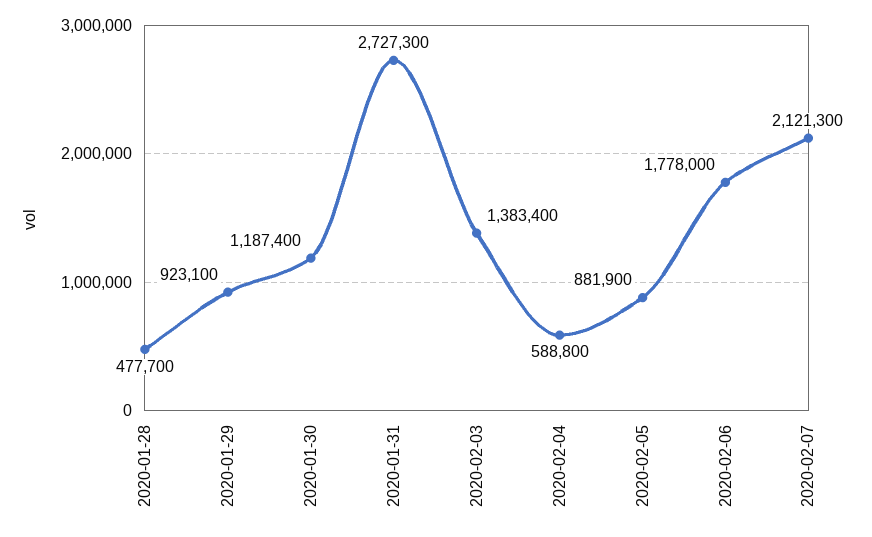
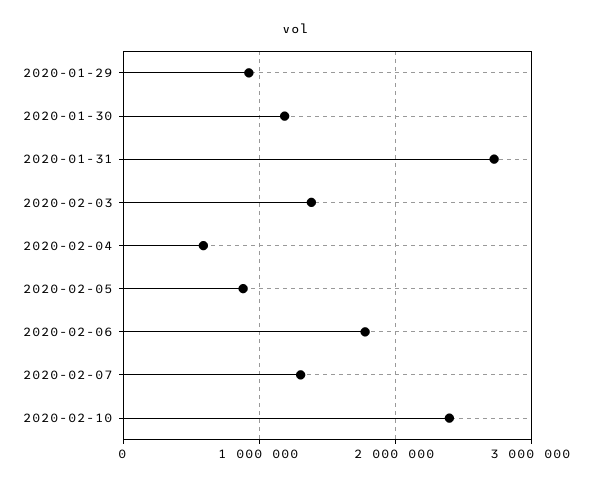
2020-01-28: 477700 -> none
2020-02-07: 2121300 -> 1300000
2020-02-10: none -> 2400000

